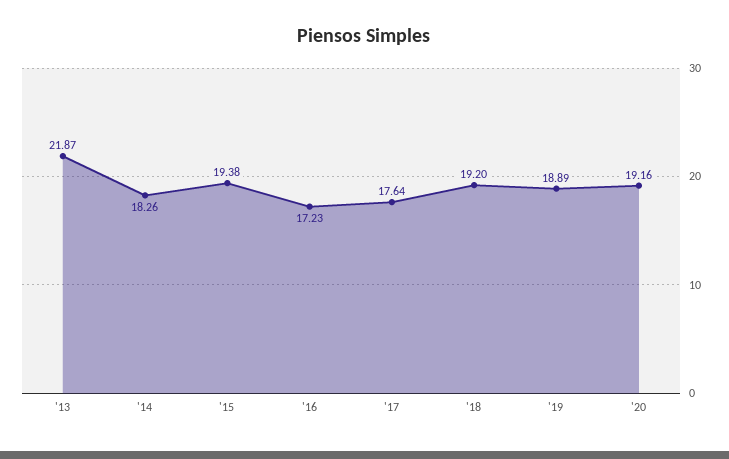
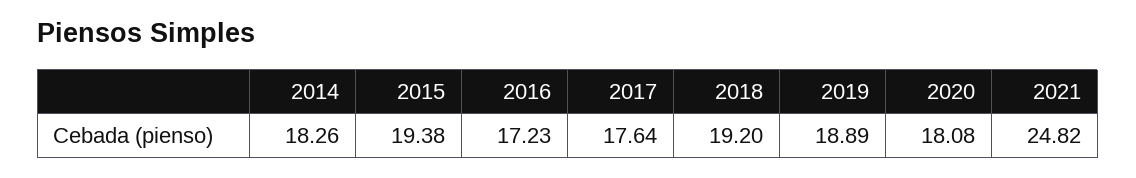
'13: 21.87 -> none
'20: 19.16 -> 18.08
2021: none -> 24.82

